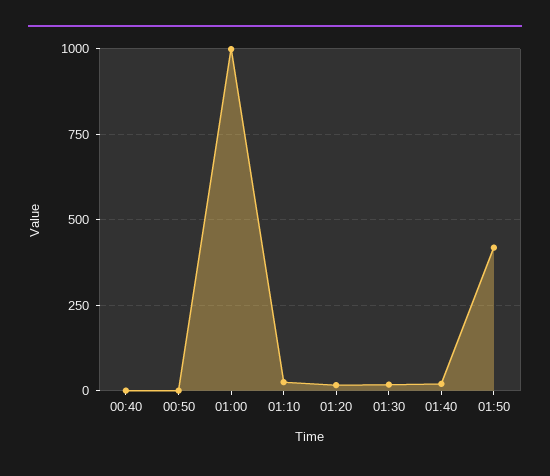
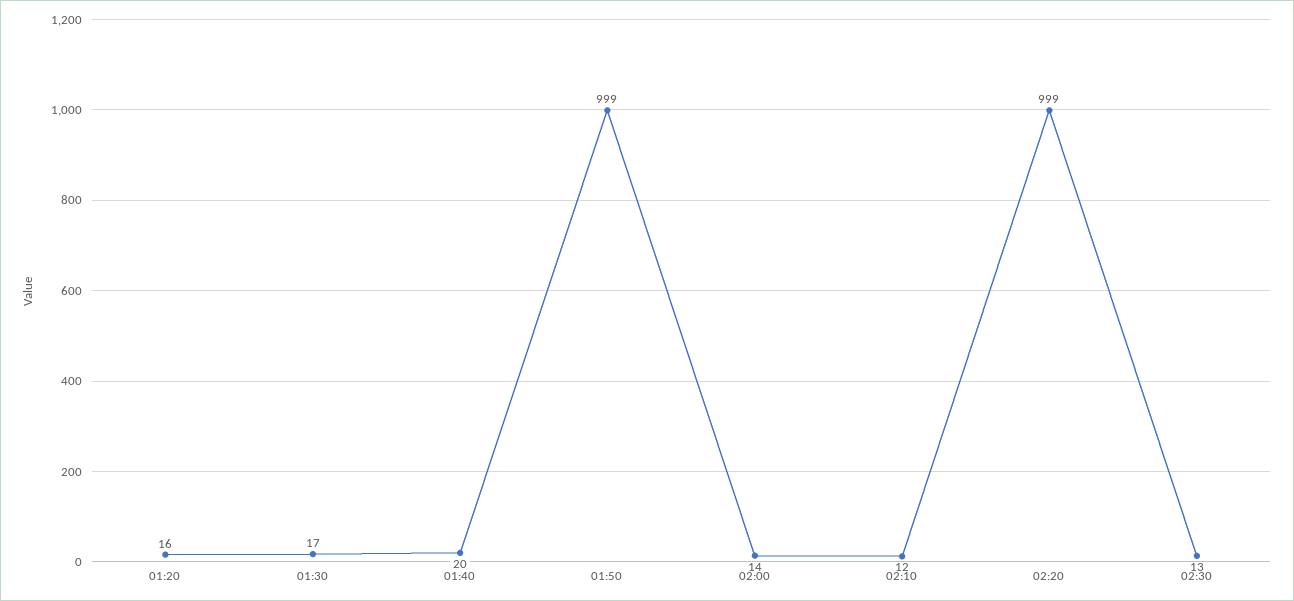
00:40: 0 -> none
00:50: 0 -> none
01:00: 1000 -> none
01:10: 25 -> none
01:50: 425 -> 999
02:00: none -> 14
02:10: none -> 12
02:20: none -> 999
02:30: none -> 13

